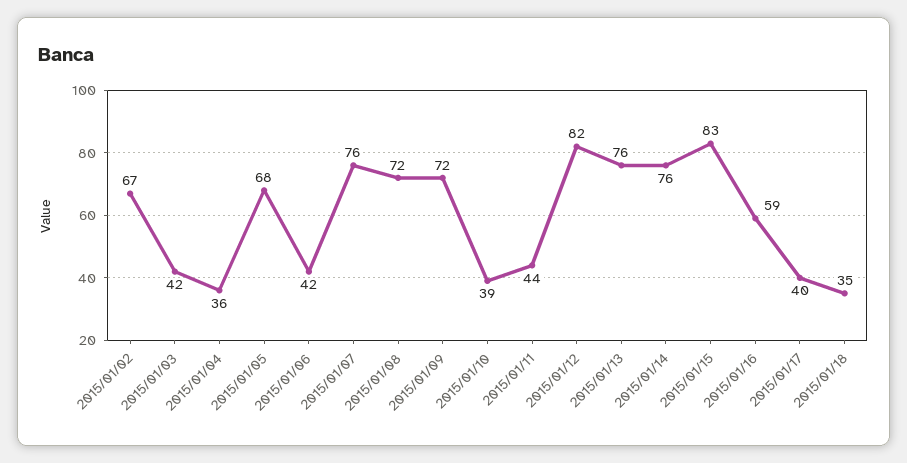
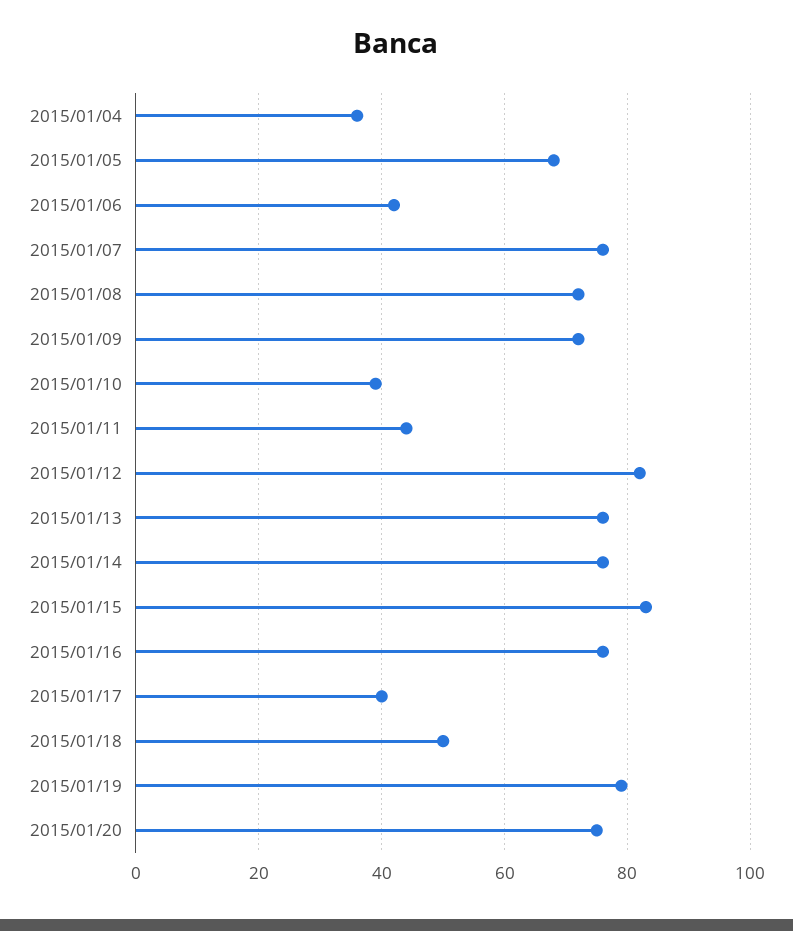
2015/01/02: 67 -> none
2015/01/03: 42 -> none
2015/01/16: 59 -> 75
2015/01/18: 35 -> 50
2015/01/19: none -> 80
2015/01/20: none -> 75

